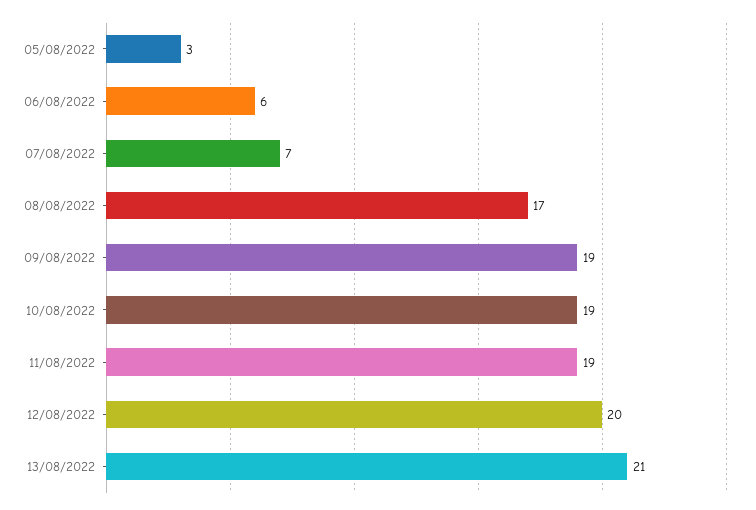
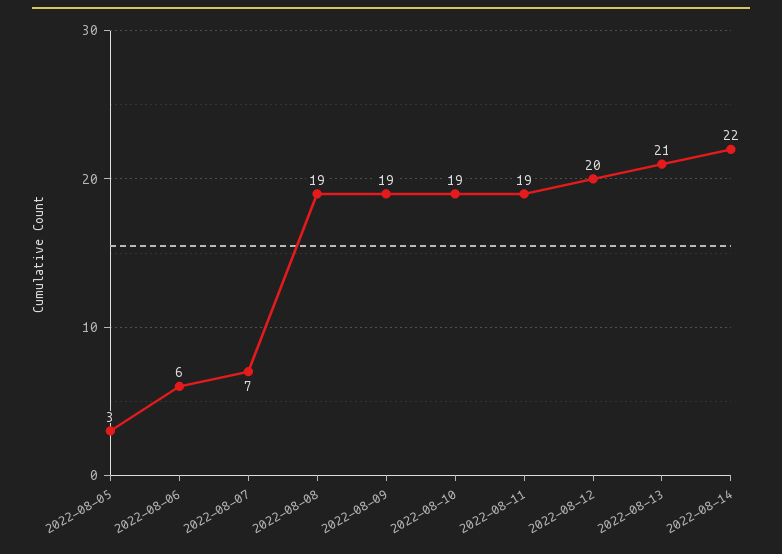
08/08/2022: 17 -> 19
2022-08-14: none -> 22

